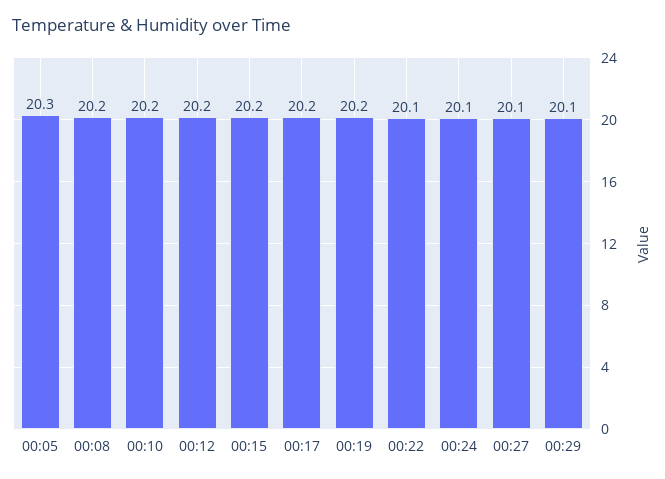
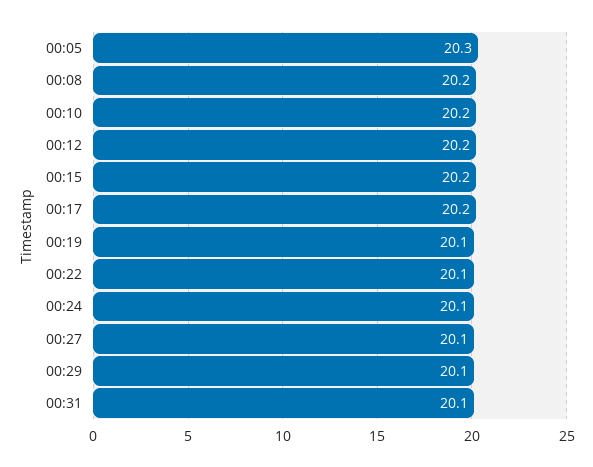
00:19: 20.2 -> 20.1
00:31: none -> 20.1

